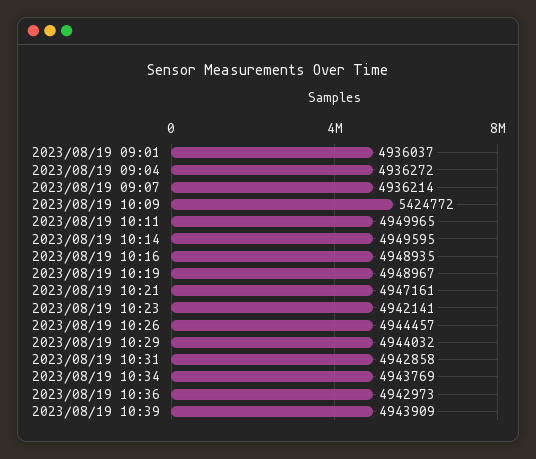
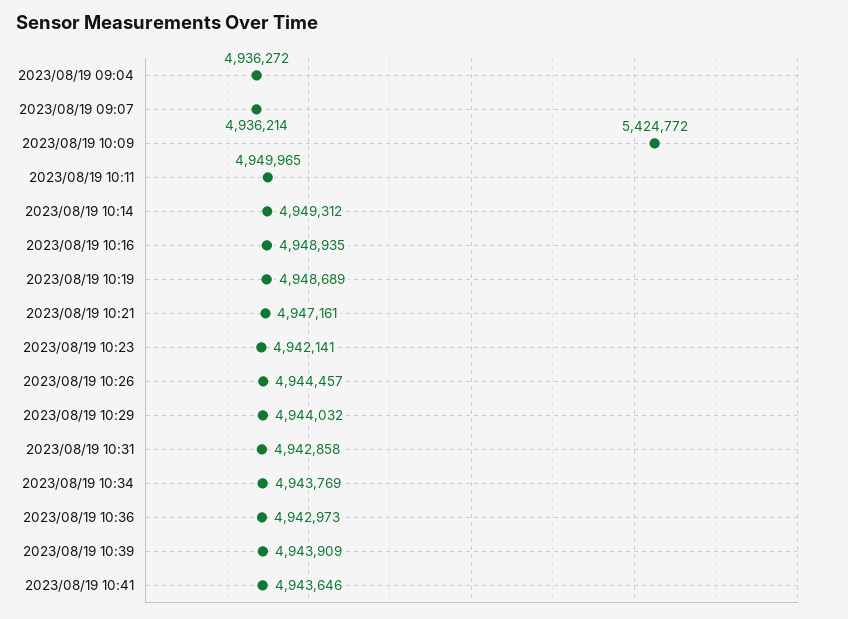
2023/08/19 09:01: 4936037 -> none
2023/08/19 10:14: 4949595 -> 4949312
2023/08/19 10:19: 4948967 -> 4948689
2023/08/19 10:41: none -> 4943646

